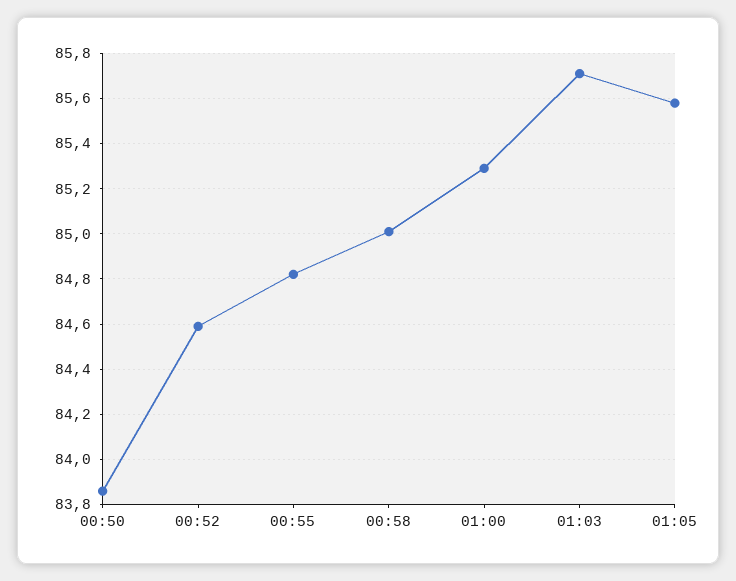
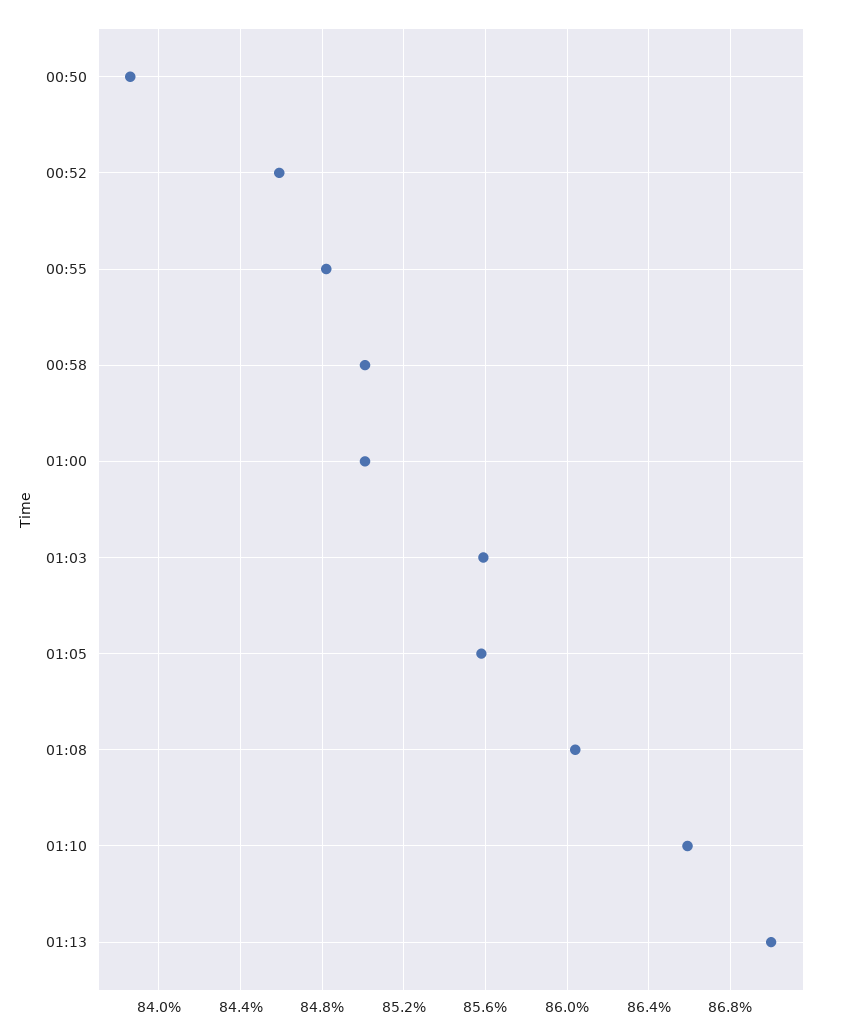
01:00: 85.3 -> 85
01:03: 85.7 -> 85.6
01:08: none -> 86.05
01:10: none -> 86.6
01:13: none -> 87

